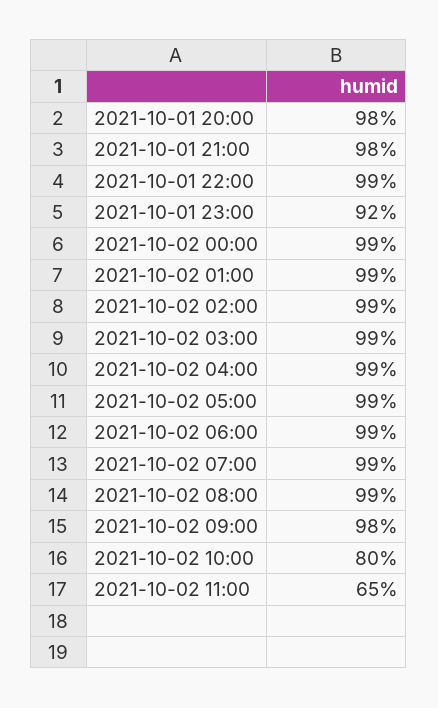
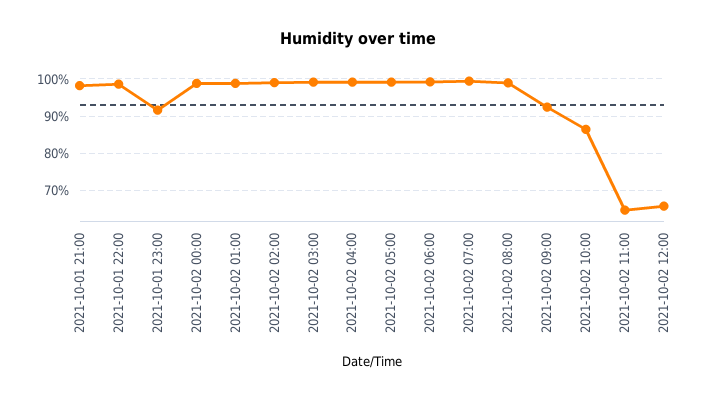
2021-10-01 20:00: 98 -> none
2021-10-02 09:00: 98 -> 92
2021-10-02 10:00: 80 -> 86
2021-10-02 12:00: none -> 66

